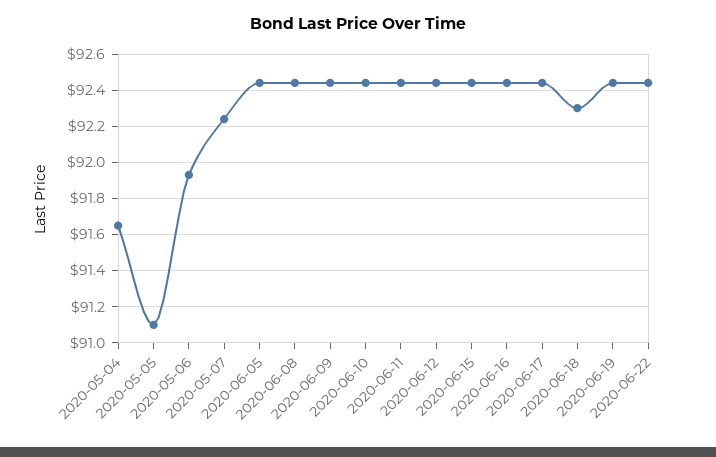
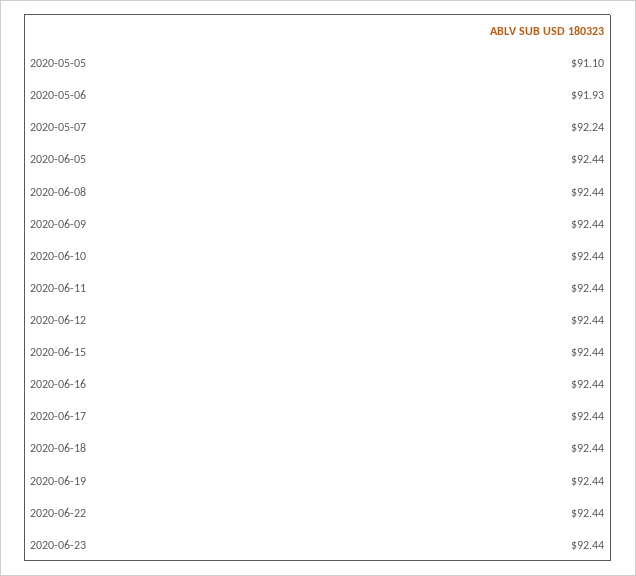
2020-05-04: 91.65 -> none
2020-06-18: 92.3 -> 92.44
2020-06-23: none -> 92.44

